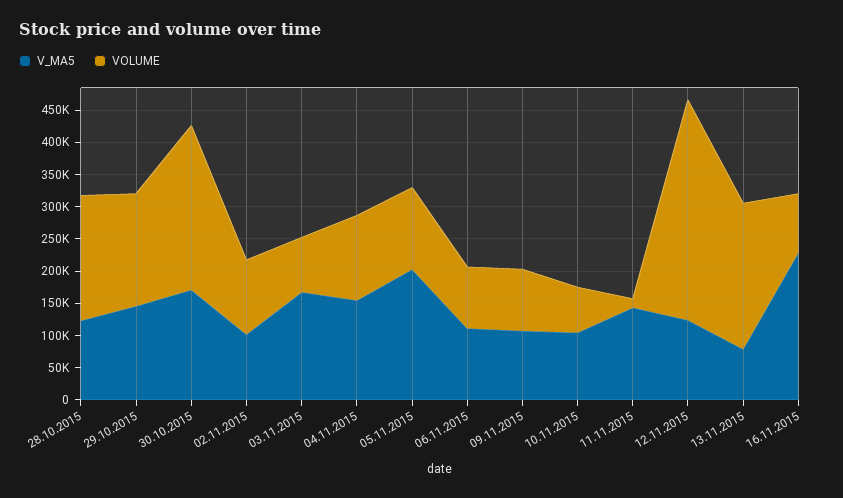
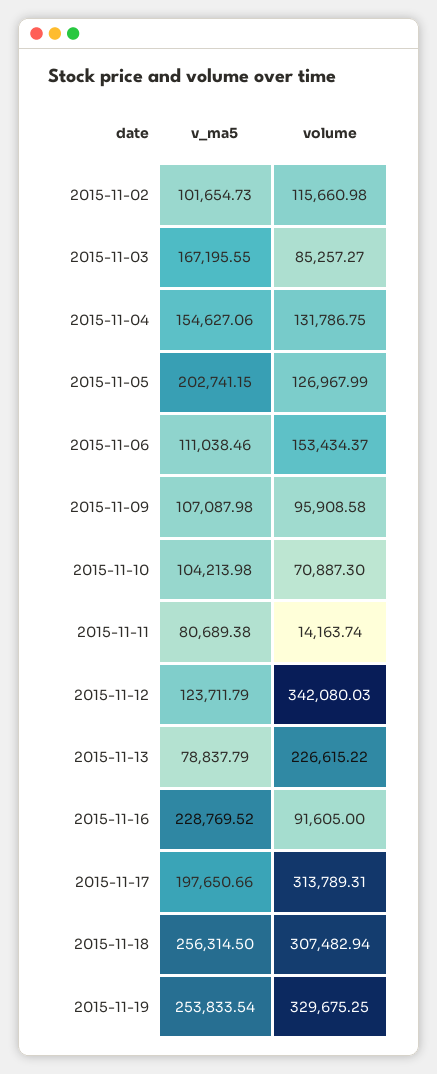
V_MA5, 28.10.2015: 125000 -> none
VOLUME, 28.10.2015: 200000 -> none
V_MA5, 29.10.2015: 150000 -> none
VOLUME, 29.10.2015: 175000 -> none
V_MA5, 30.10.2015: 175000 -> none
VOLUME, 30.10.2015: 250000 -> none
VOLUME, 06.11.2015: 100000 -> 153434.37
V_MA5, 11.11.2015: 150000 -> 80689.38
V_MA5, 2015-11-17: none -> 197650.66
VOLUME, 2015-11-17: none -> 313789.31
V_MA5, 2015-11-18: none -> 256314.5
VOLUME, 2015-11-18: none -> 307482.94
V_MA5, 2015-11-19: none -> 253833.54
VOLUME, 2015-11-19: none -> 329675.25

